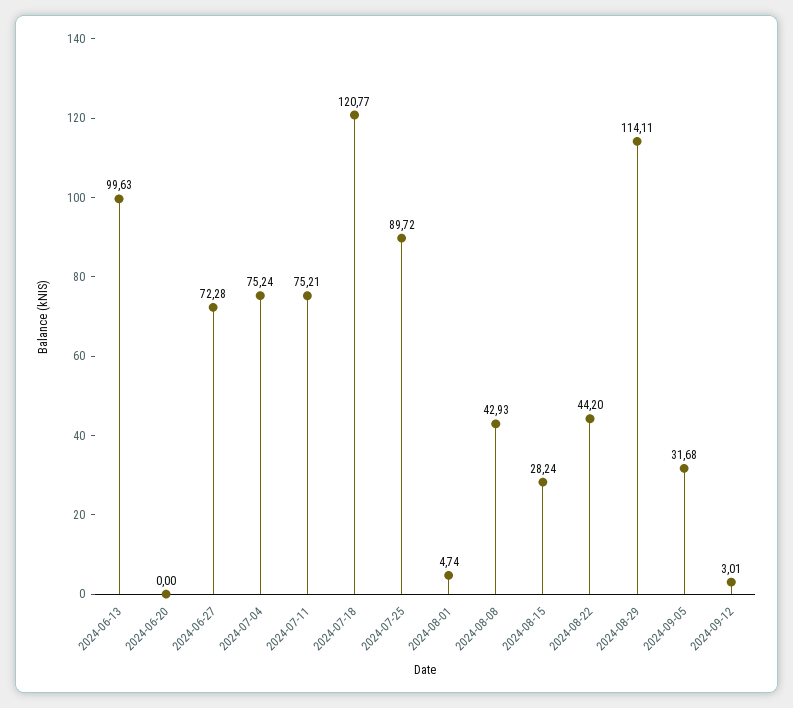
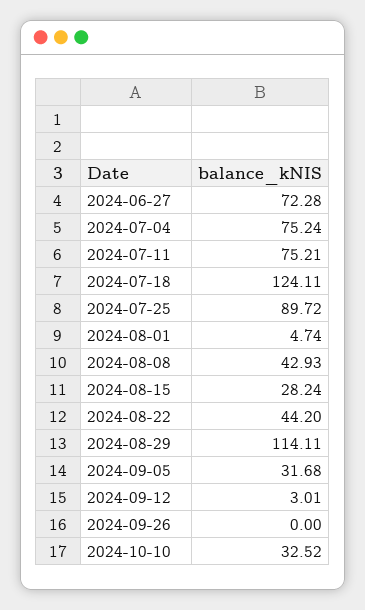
2024-06-13: 99.63 -> none
2024-06-20: 0 -> none
2024-07-18: 120.77 -> 124.11
2024-09-26: none -> 0
2024-10-10: none -> 32.52

